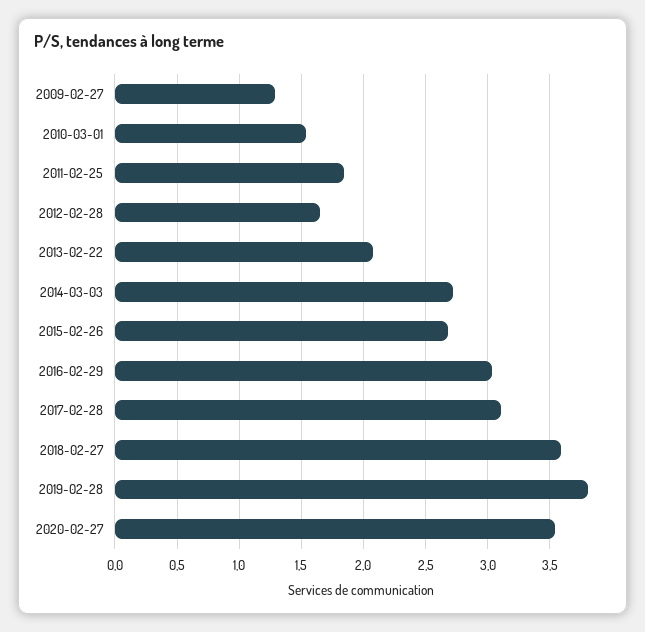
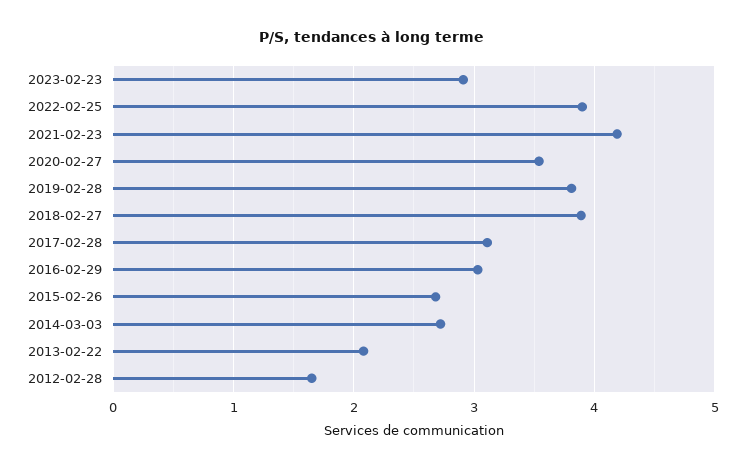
2009-02-27: 1.3 -> none
2010-03-01: 1.55 -> none
2011-02-25: 1.85 -> none
2018-02-27: 3.6 -> 3.9
2023-02-23: none -> 2.9
2022-02-25: none -> 3.9
2021-02-23: none -> 4.2

